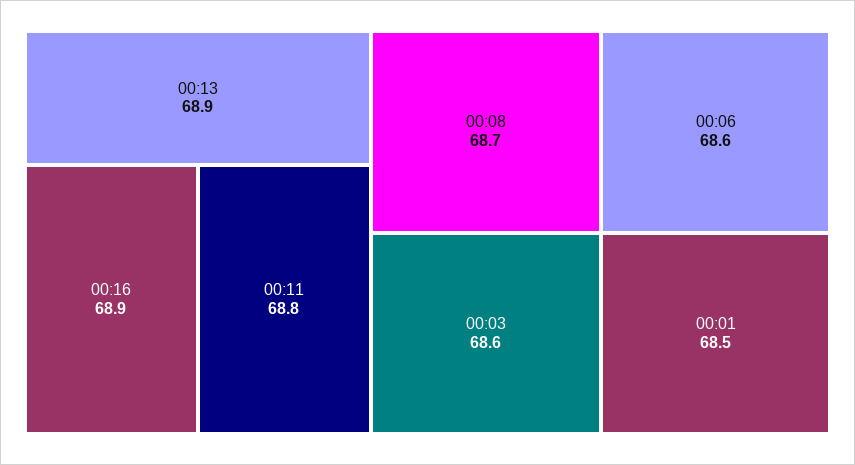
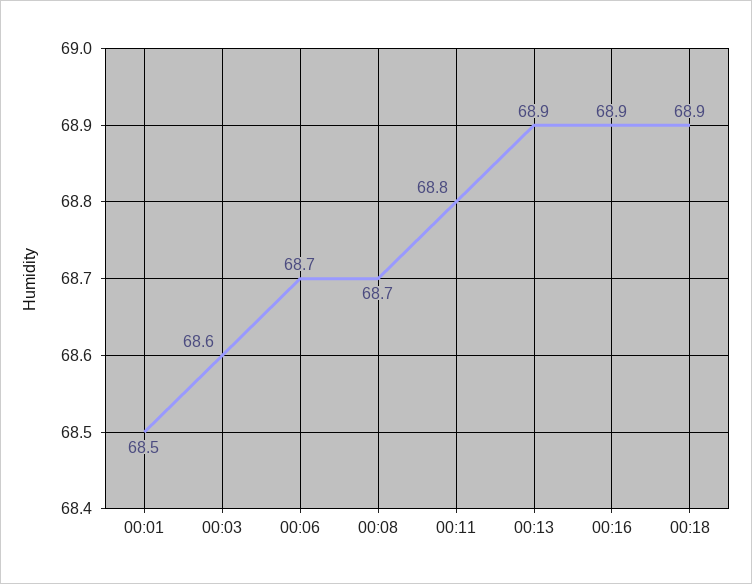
00:06: 68.6 -> 68.7
00:18: none -> 68.9

